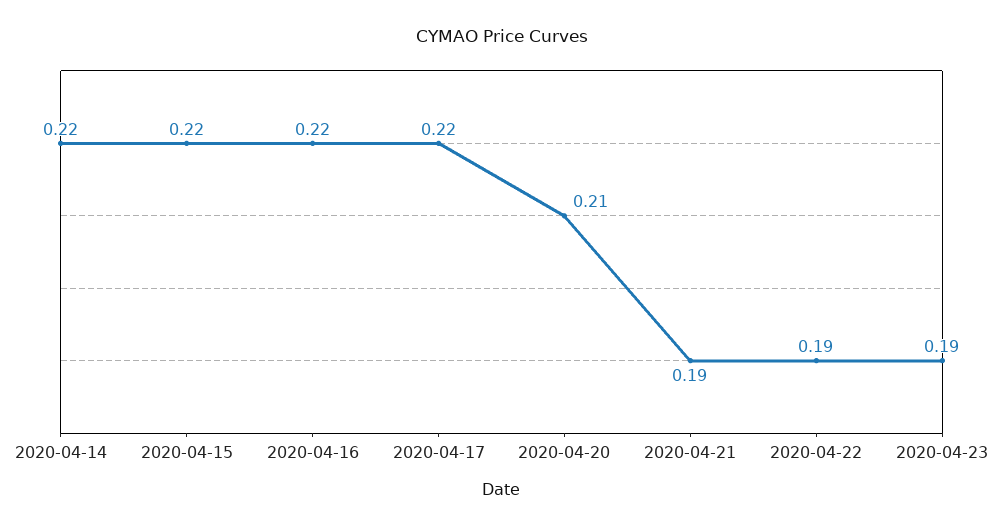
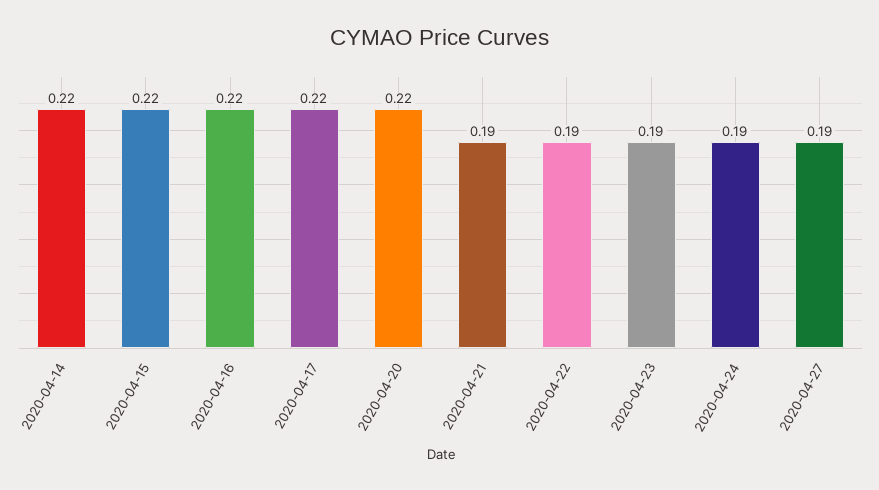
2020-04-20: 0.21 -> 0.22
2020-04-24: none -> 0.19
2020-04-27: none -> 0.19

